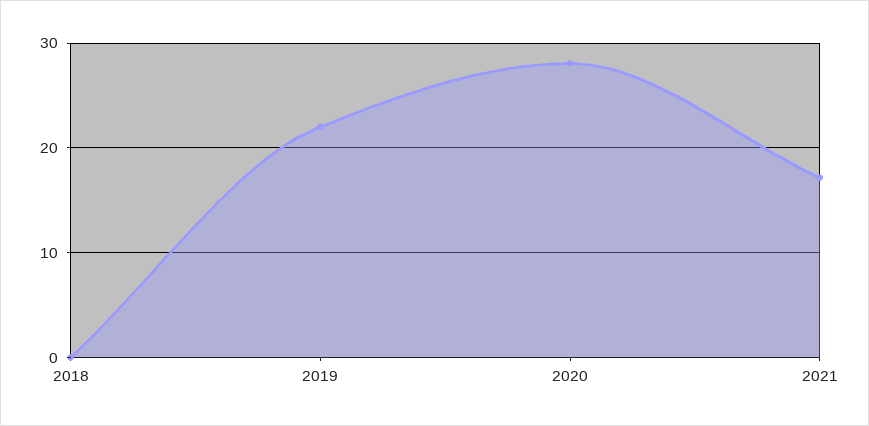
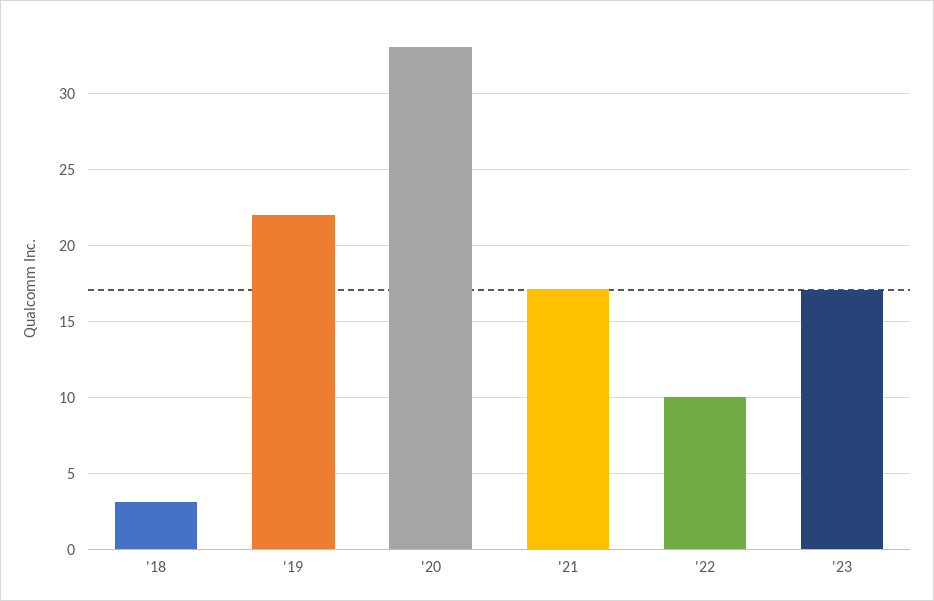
2018: 0 -> 3
2020: 28 -> 33
'22: none -> 10
'23: none -> 17

